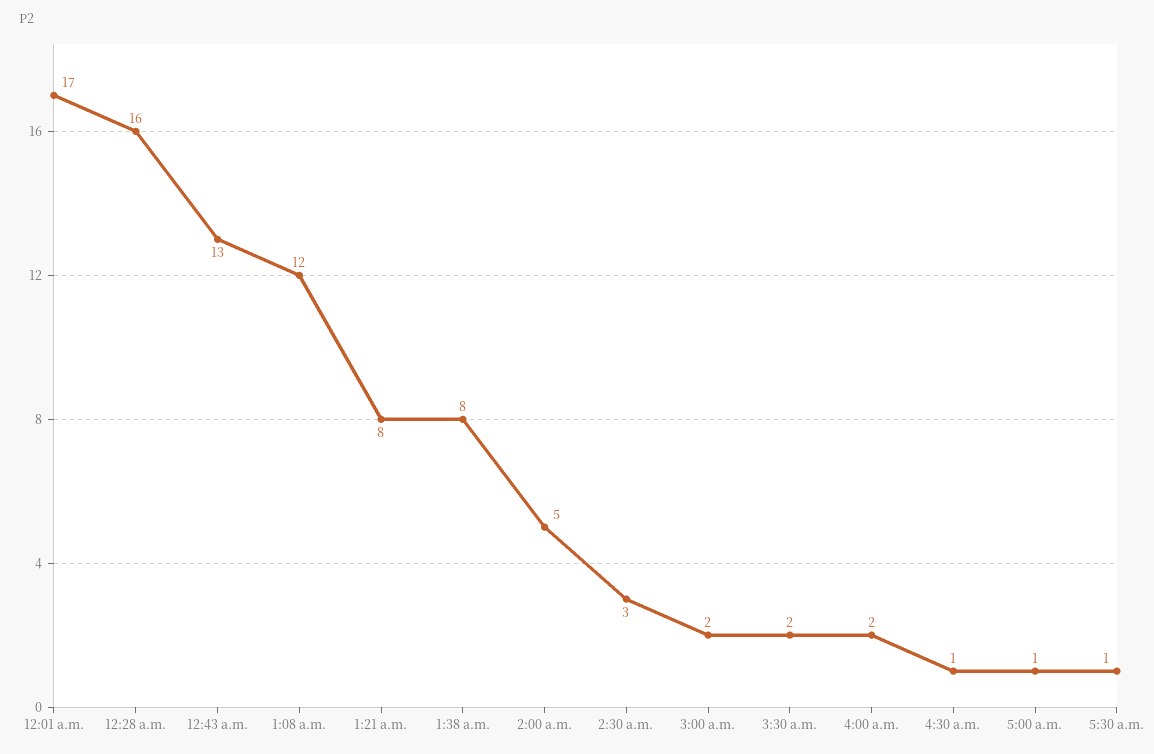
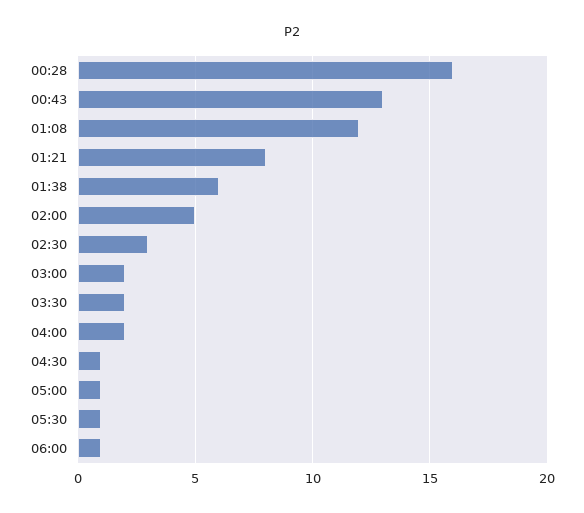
12:01 a.m.: 17 -> none
1:38 a.m.: 8 -> 6
06:00: none -> 1

